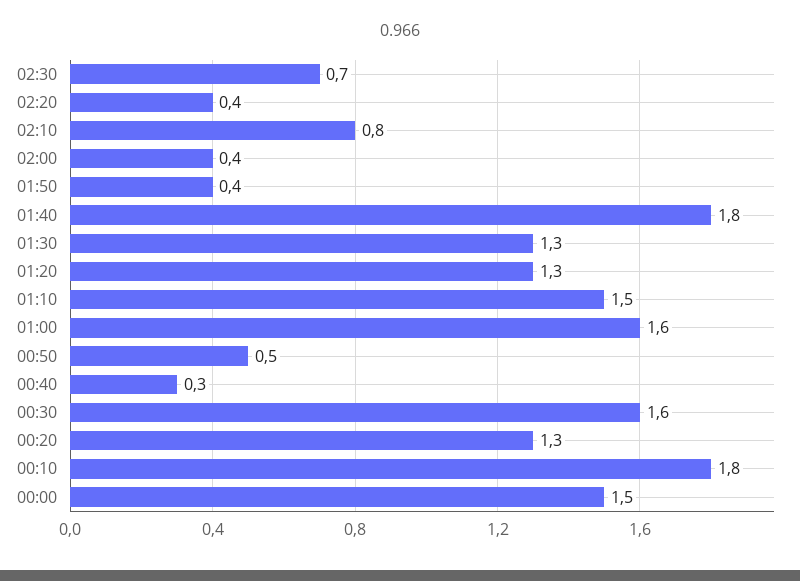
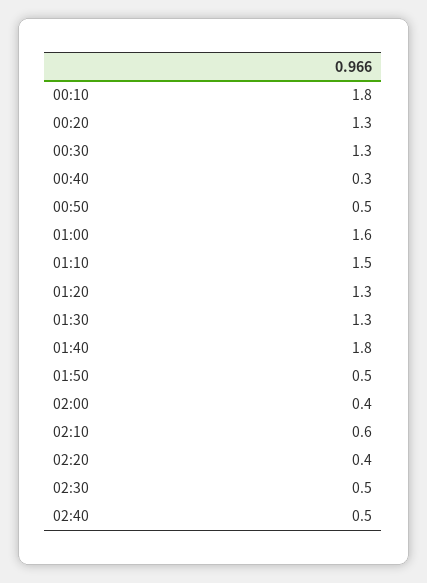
02:30: 0.7 -> 0.5
02:10: 0.8 -> 0.6
01:50: 0.4 -> 0.5
00:30: 1.6 -> 1.3
00:00: 1.5 -> none
02:40: none -> 0.5

